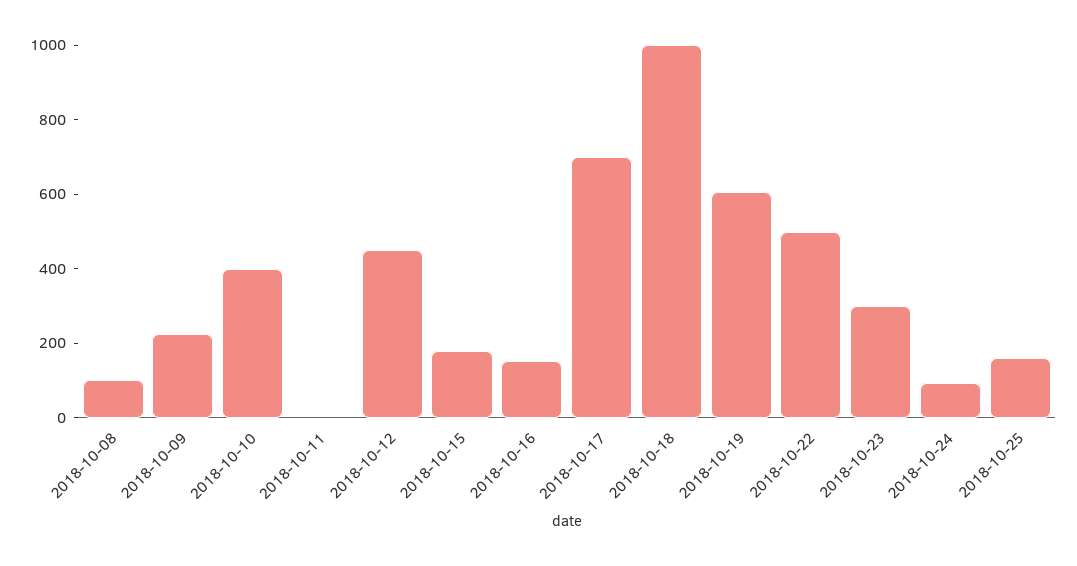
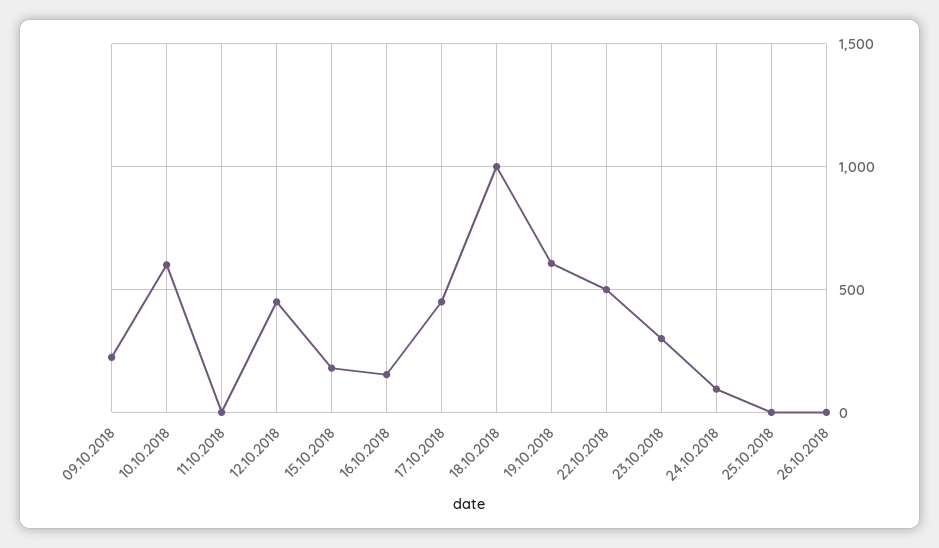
2018-10-08: 100 -> none
2018-10-10: 400 -> 600
2018-10-17: 700 -> 450
2018-10-25: 150 -> 0
26.10.2018: none -> 0

